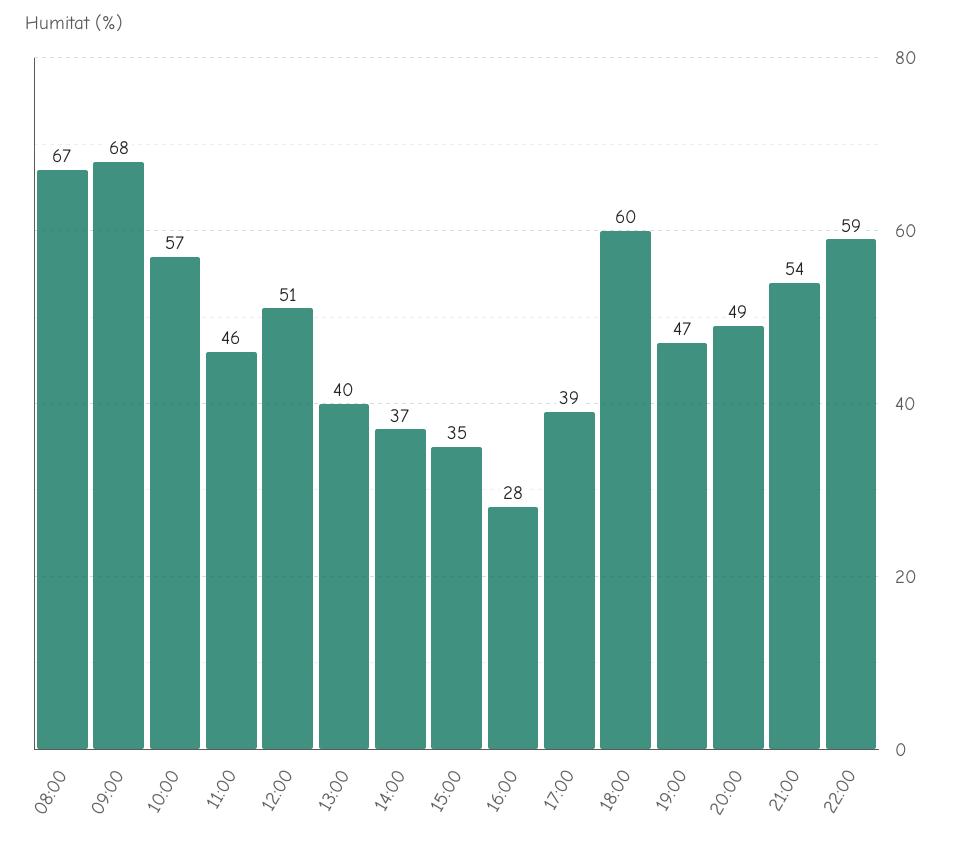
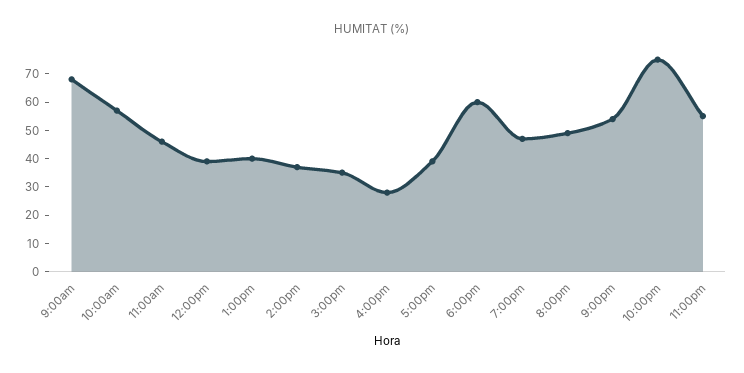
08:00: 67 -> none
12:00: 51 -> 40
22:00: 59 -> 75
11:00pm: none -> 55

